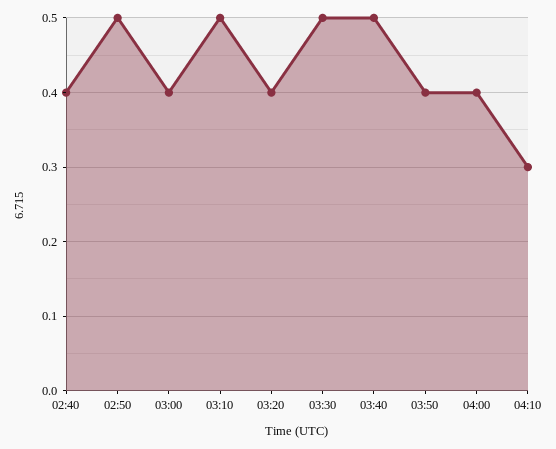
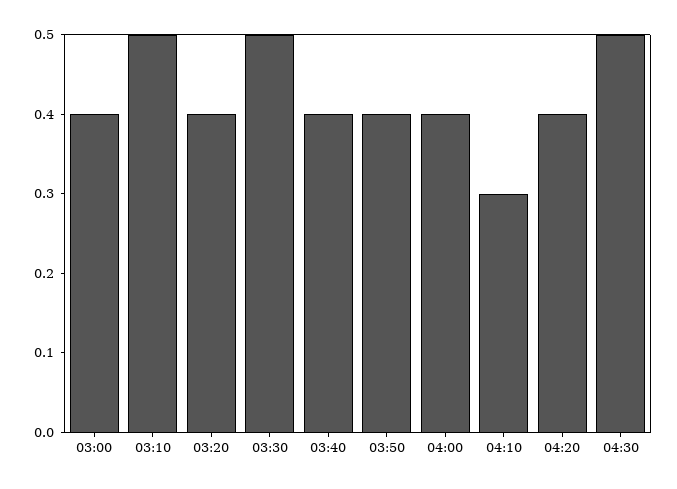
02:40: 0.4 -> none
02:50: 0.5 -> none
03:40: 0.5 -> 0.4
04:20: none -> 0.4
04:30: none -> 0.5

